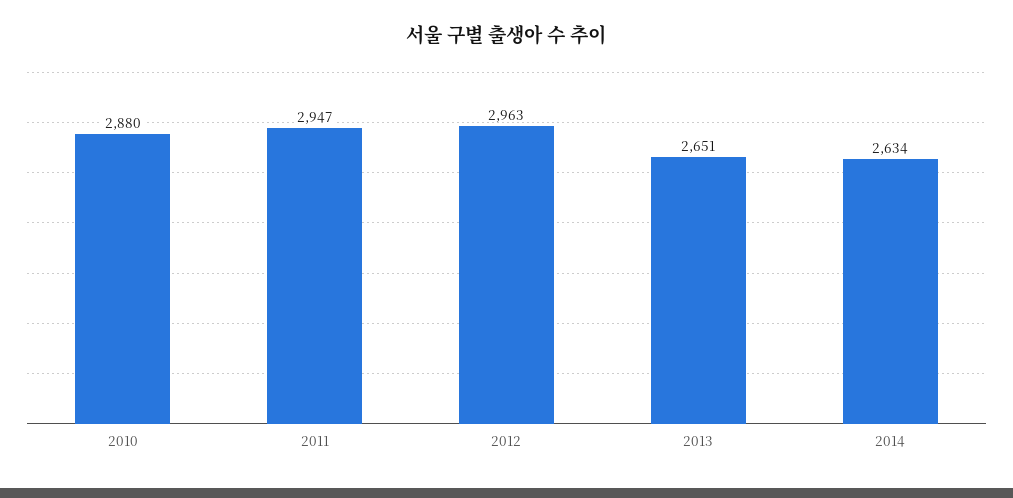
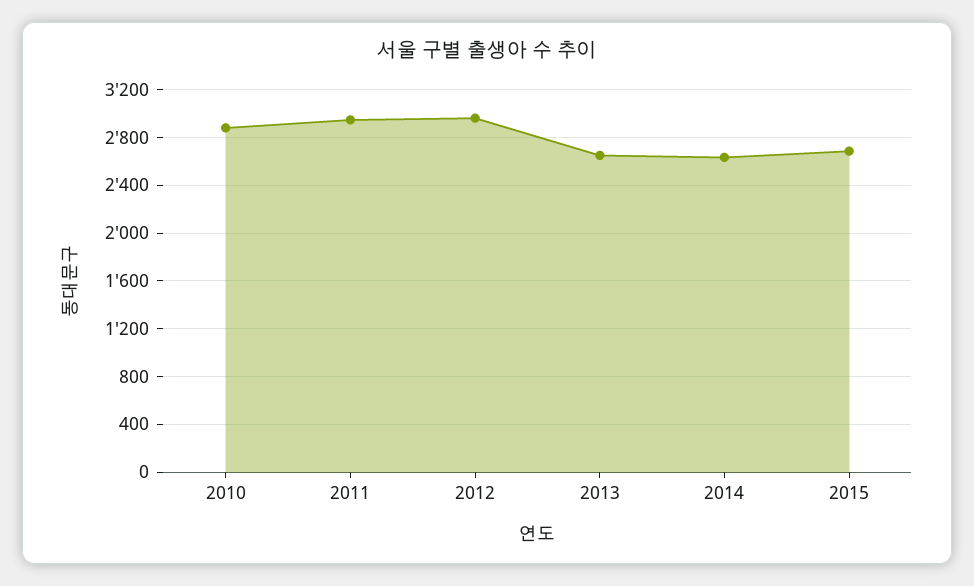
2015: none -> 2700

